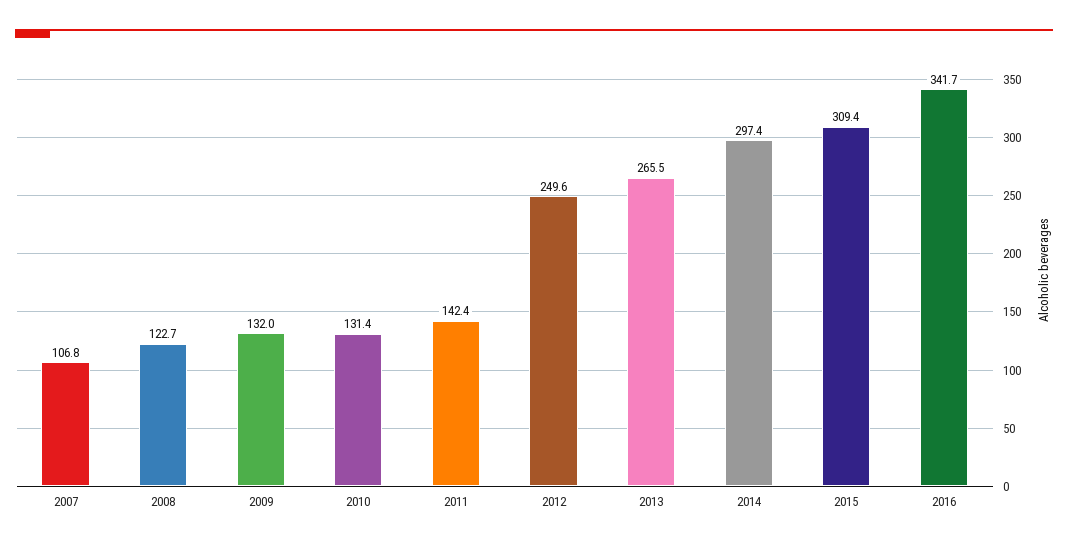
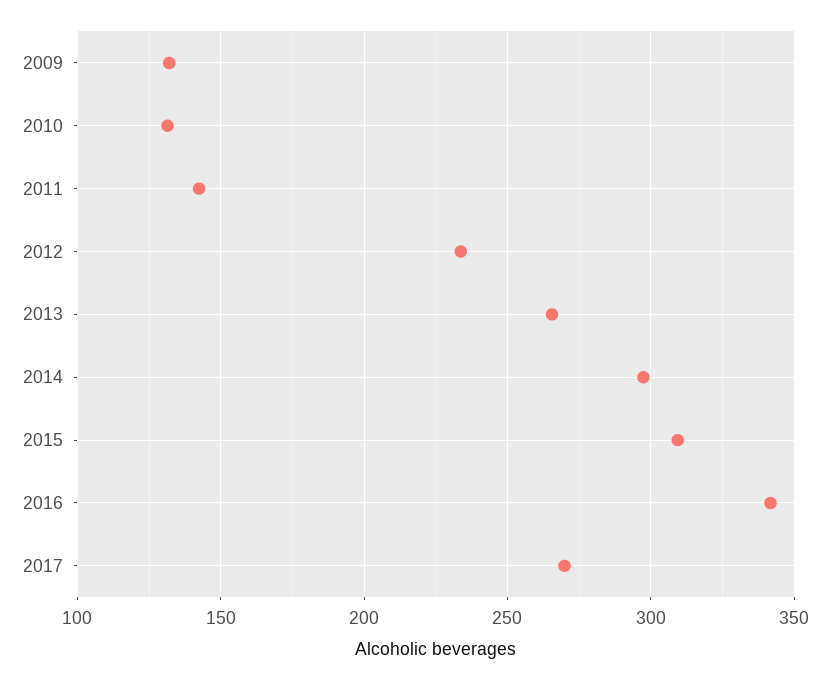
2007: 106.8 -> none
2008: 122.7 -> none
2012: 249.6 -> 235
2017: none -> 270

